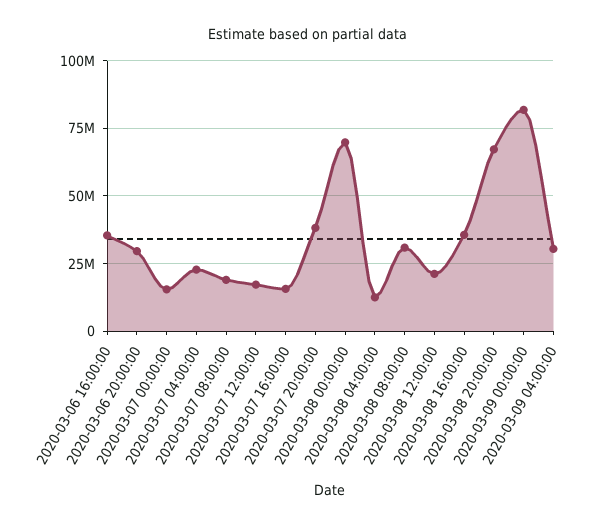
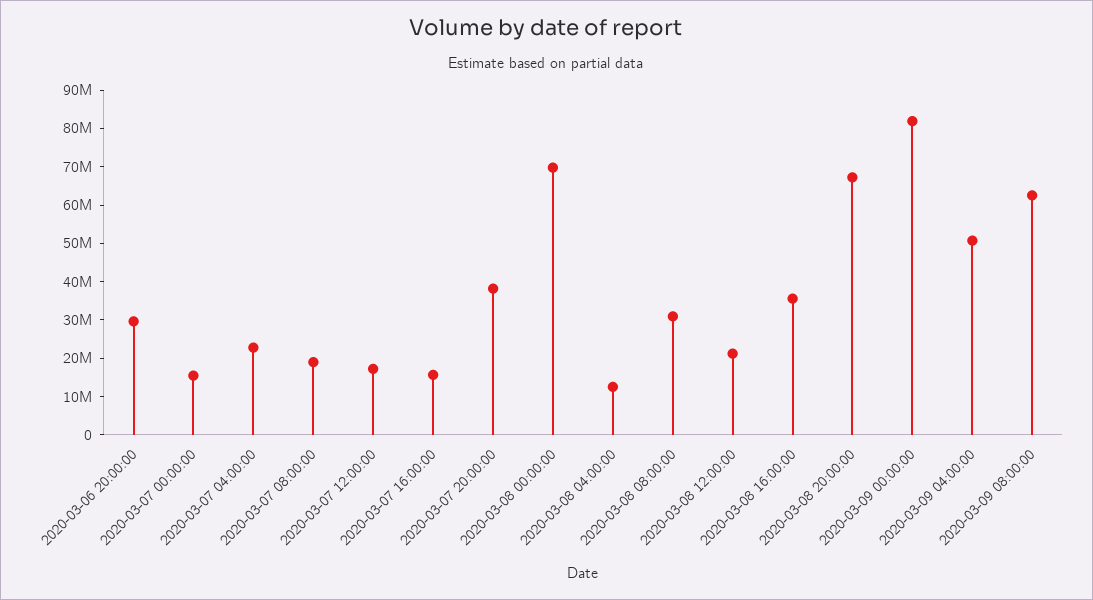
2020-03-06 16:00:00: 35000000 -> none
2020-03-09 04:00:00: 30000000 -> 50000000
2020-03-09 08:00:00: none -> 62500000

